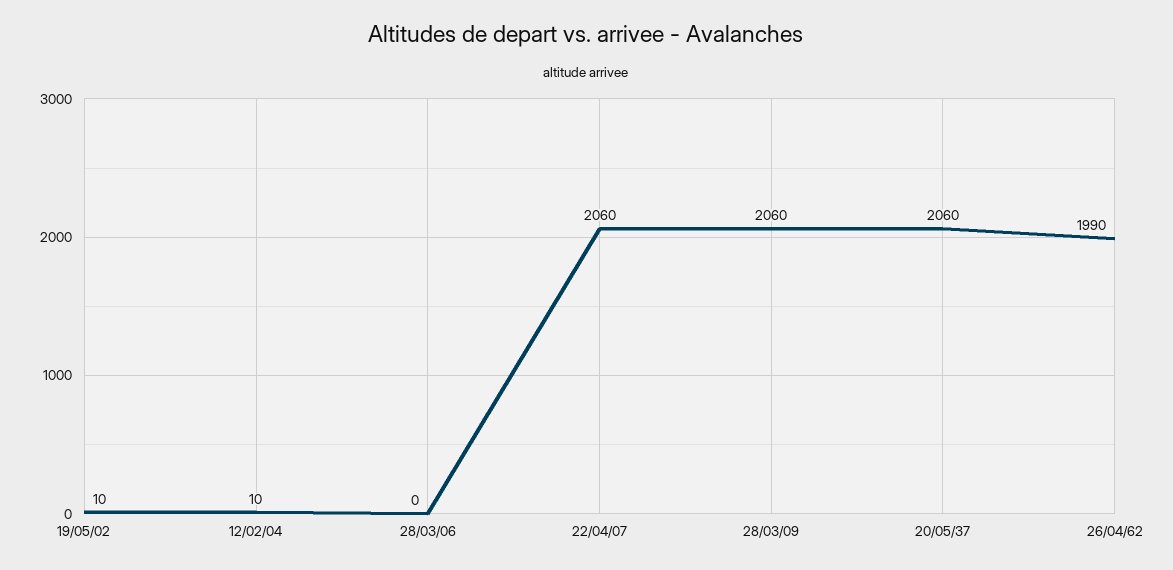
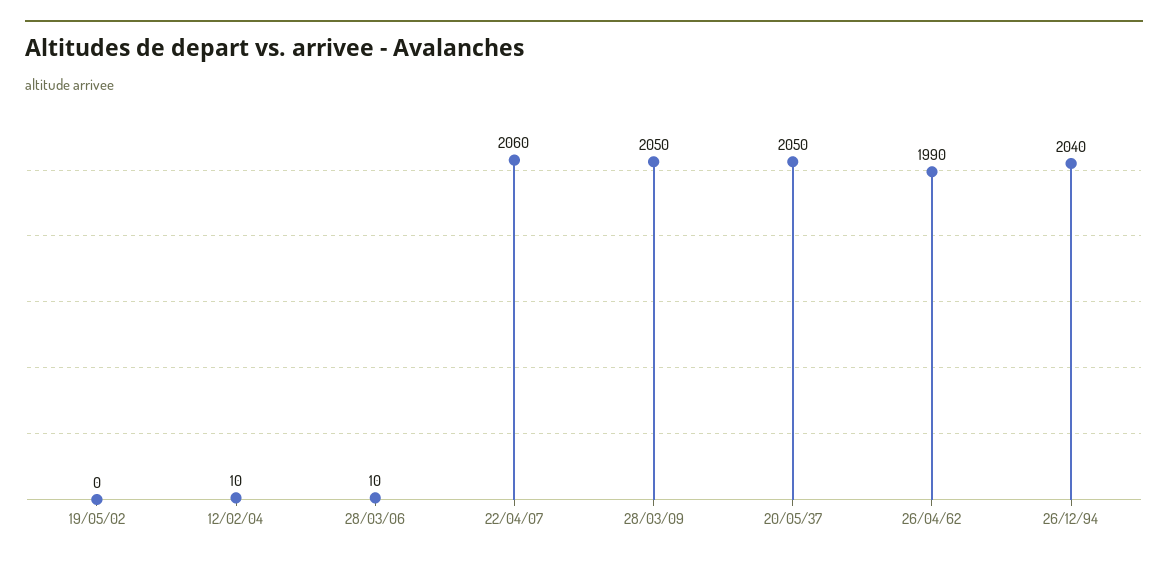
19/05/02: 10 -> 0
28/03/06: 0 -> 10
28/03/09: 2060 -> 2050
20/05/37: 2060 -> 2050
26/12/94: none -> 2040

